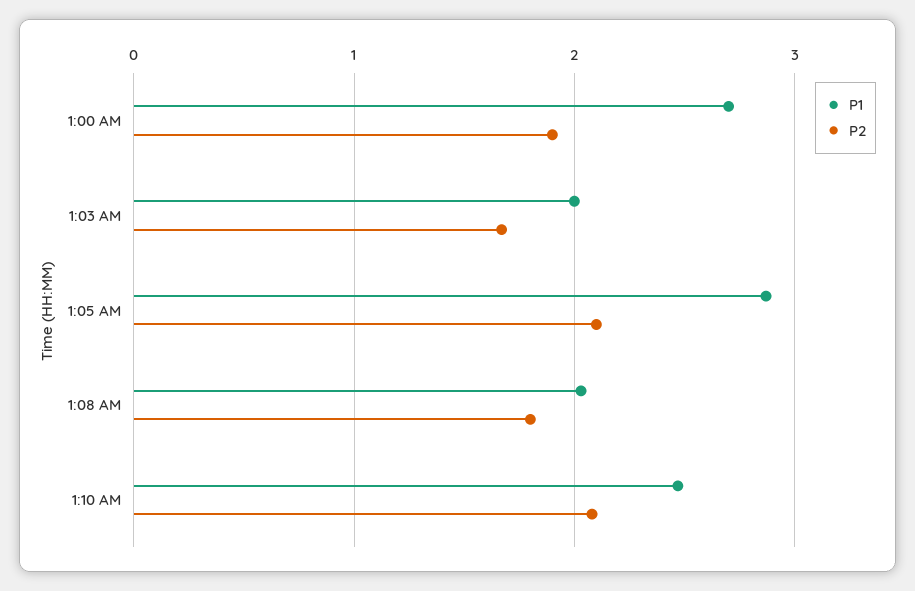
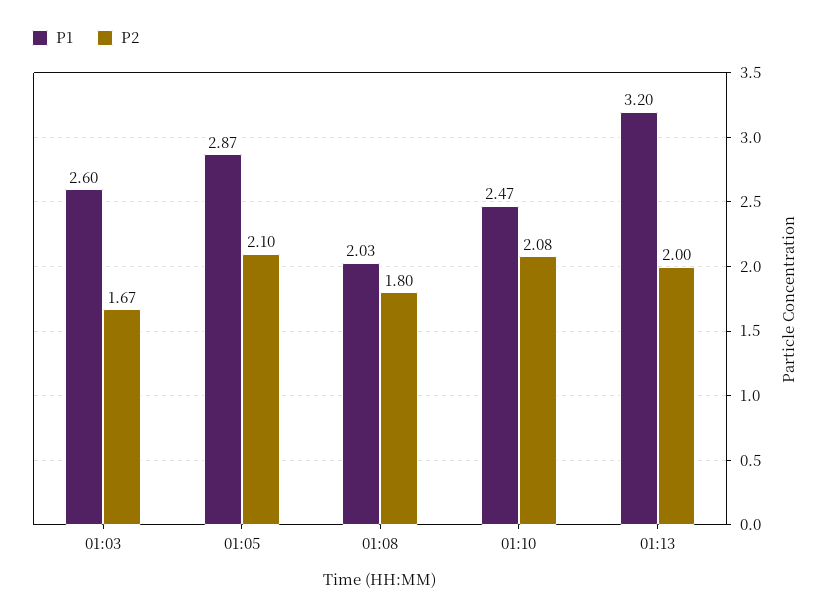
P1, 1:00 AM: 2.7 -> none
P2, 1:00 AM: 1.9 -> none
P1, 1:03 AM: 2 -> 2.6
P1, 01:13: none -> 3.2
P2, 01:13: none -> 2

